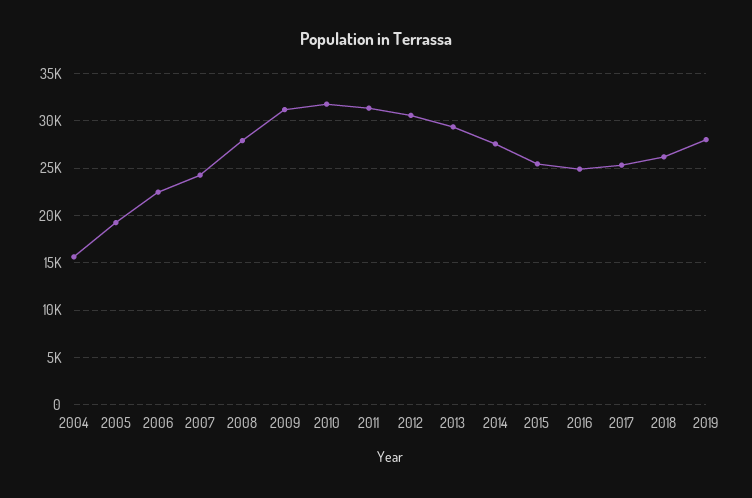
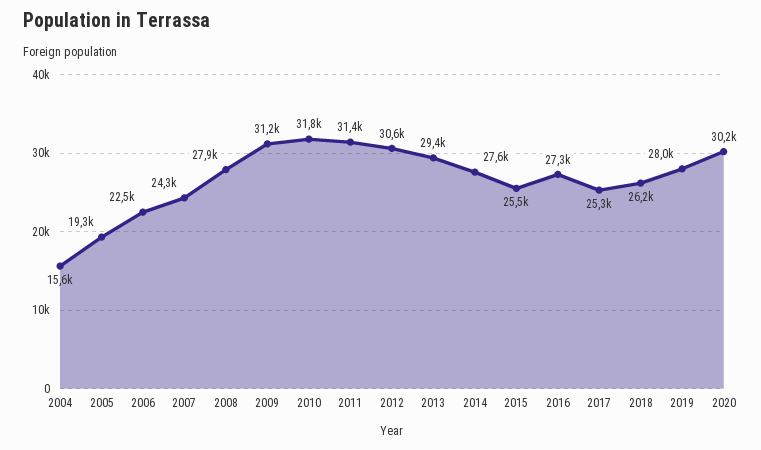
2016: 25000 -> 27300
2020: none -> 30200

